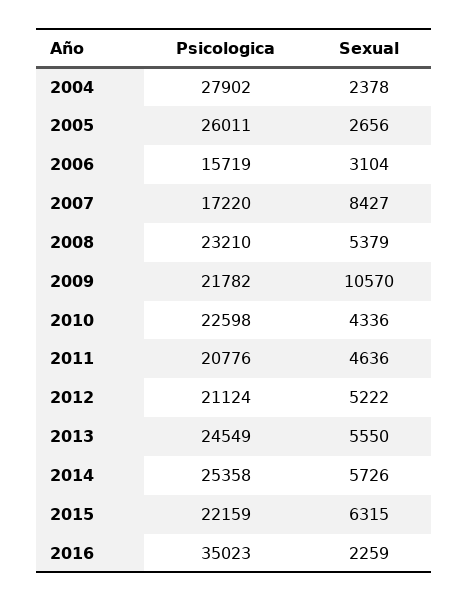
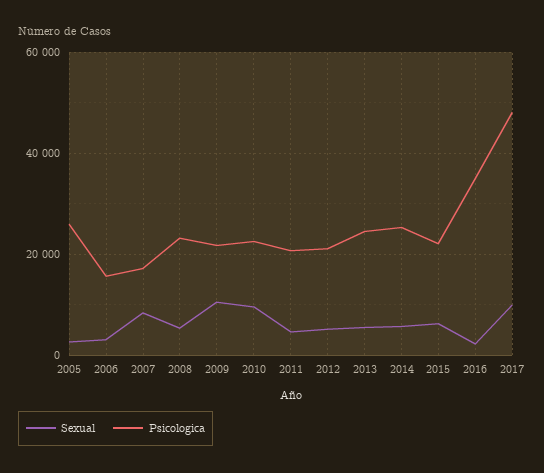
Psicologica, 2004: 27902 -> none
Sexual, 2004: 2378 -> none
Sexual, 2010: 4336 -> 10000
Sexual, 2017: none -> 10000
Psicologica, 2017: none -> 48000

